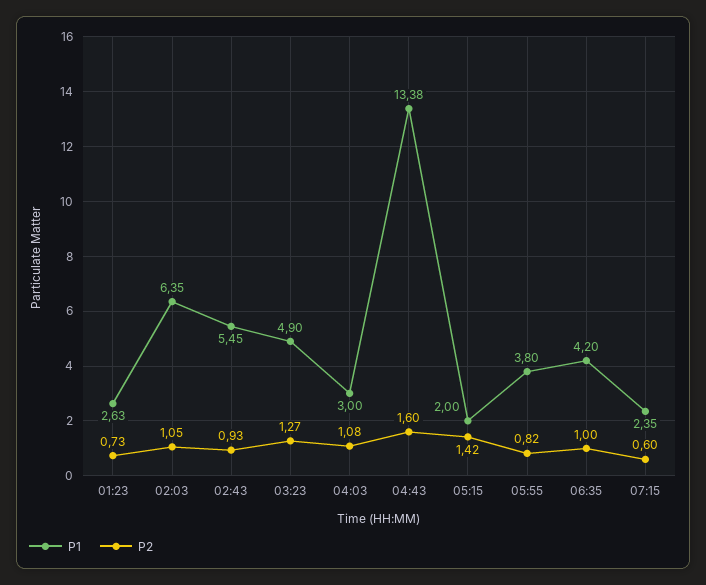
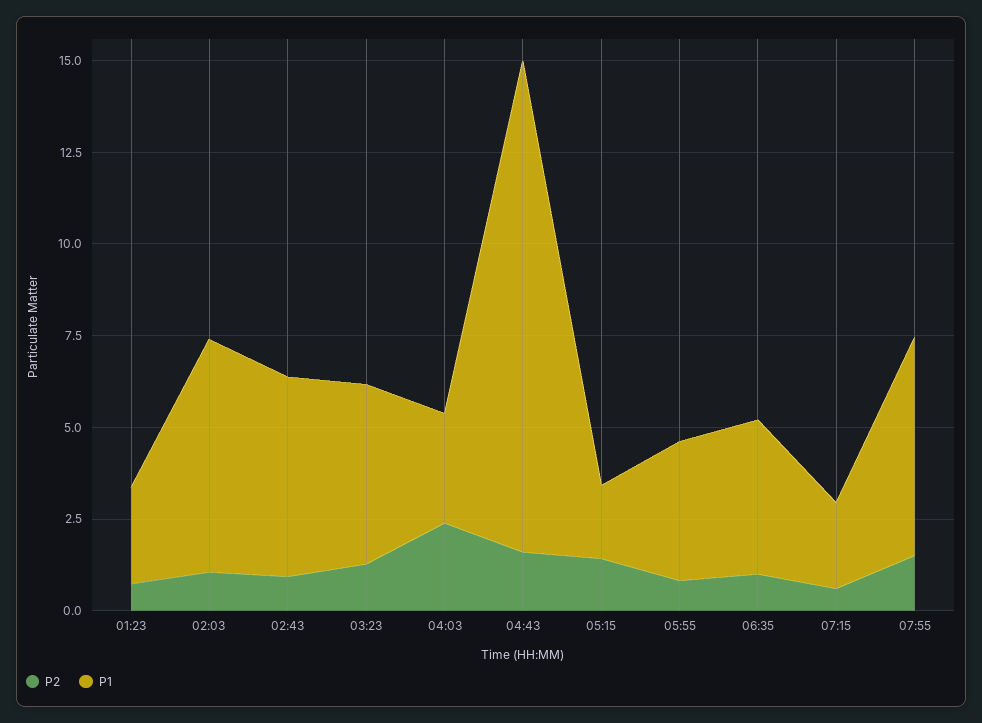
P2, 04:03: 1.08 -> 2.5
P2, 07:55: none -> 1.5
P1, 07:55: none -> 6

